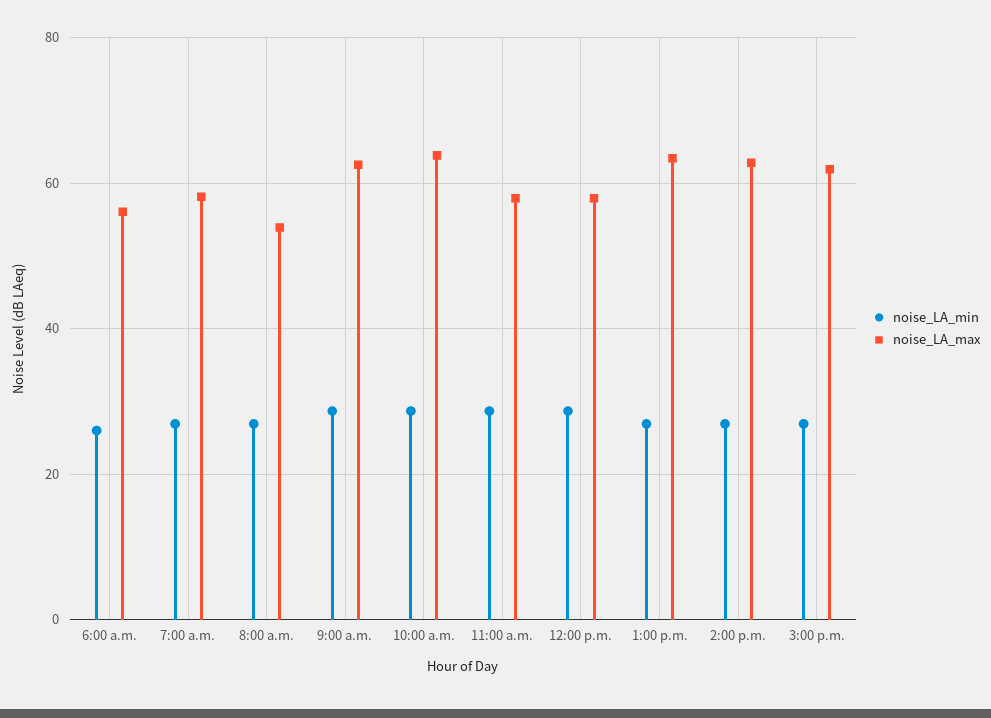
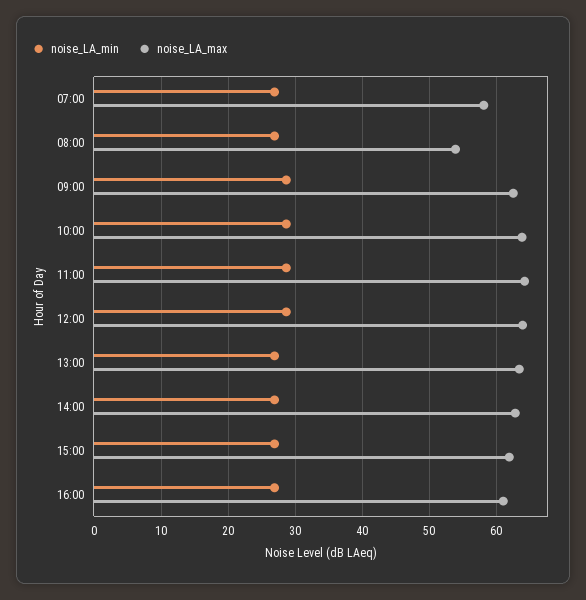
noise_LA_min, 6:00 a.m.: 26 -> none
noise_LA_max, 6:00 a.m.: 56 -> none
noise_LA_max, 11:00 a.m.: 58 -> 64
noise_LA_max, 12:00 p.m.: 58 -> 64
noise_LA_min, 16:00: none -> 27
noise_LA_max, 16:00: none -> 61

